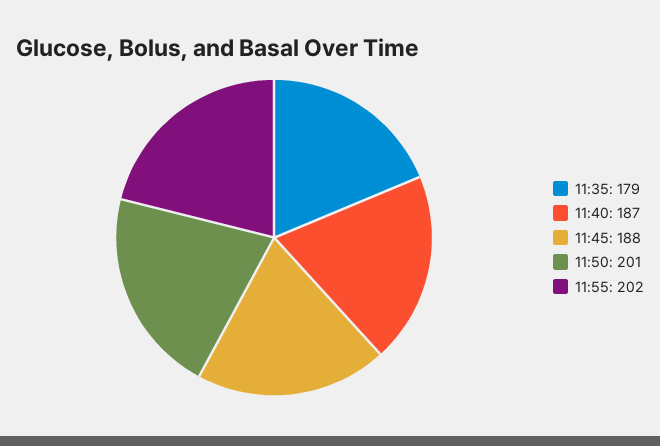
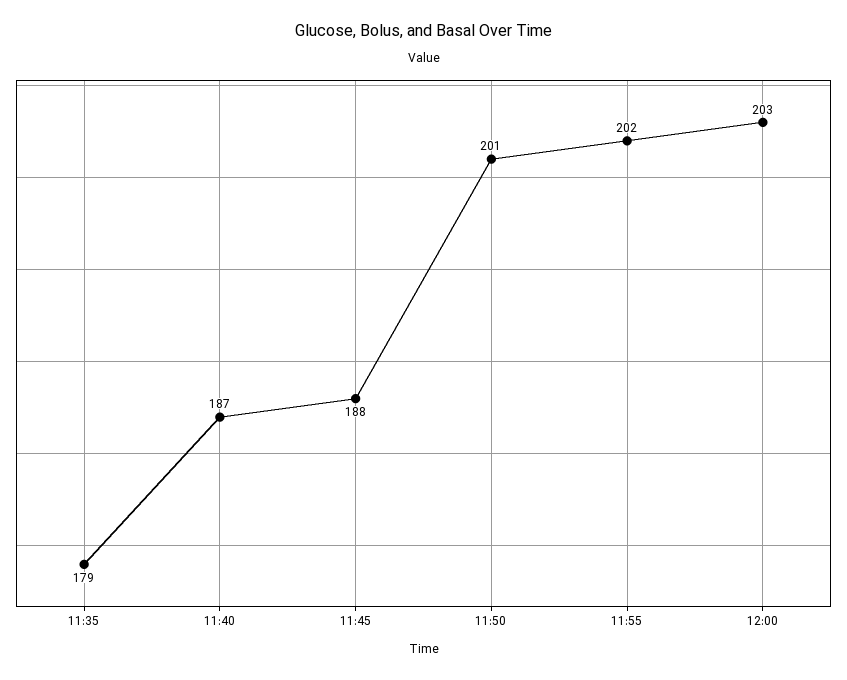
12:00: none -> 203

